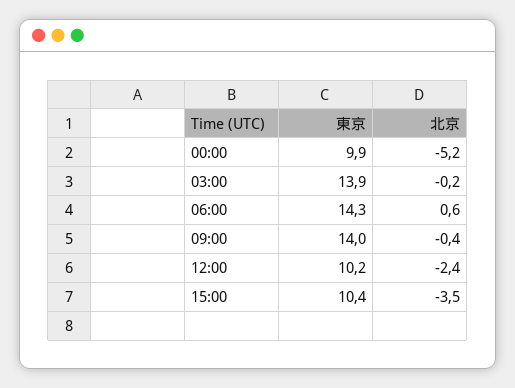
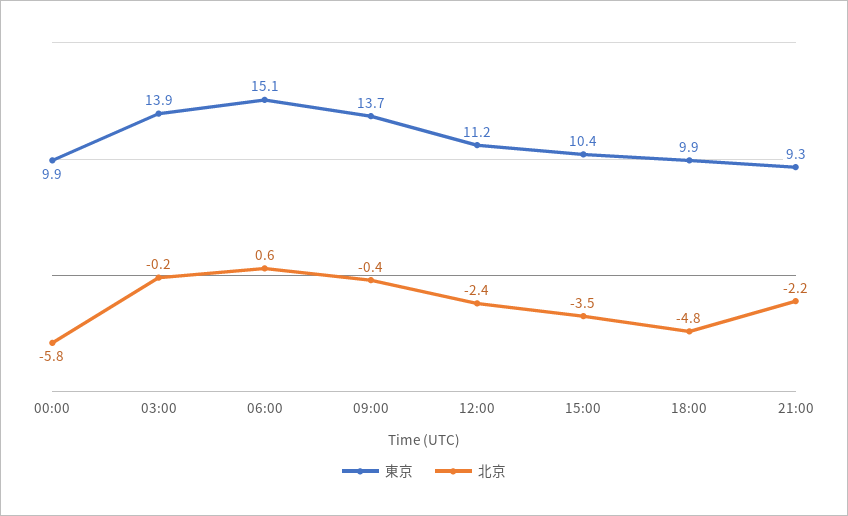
北京, 00:00: -5.2 -> -5.8
東京, 06:00: 14.3 -> 15.1
東京, 09:00: 14 -> 13.7
東京, 12:00: 10.2 -> 11.2
東京, 18:00: none -> 9.9
北京, 18:00: none -> -4.8
東京, 21:00: none -> 9.3
北京, 21:00: none -> -2.2

